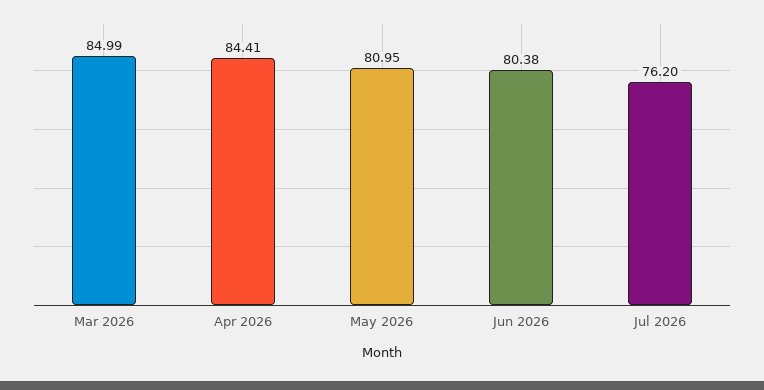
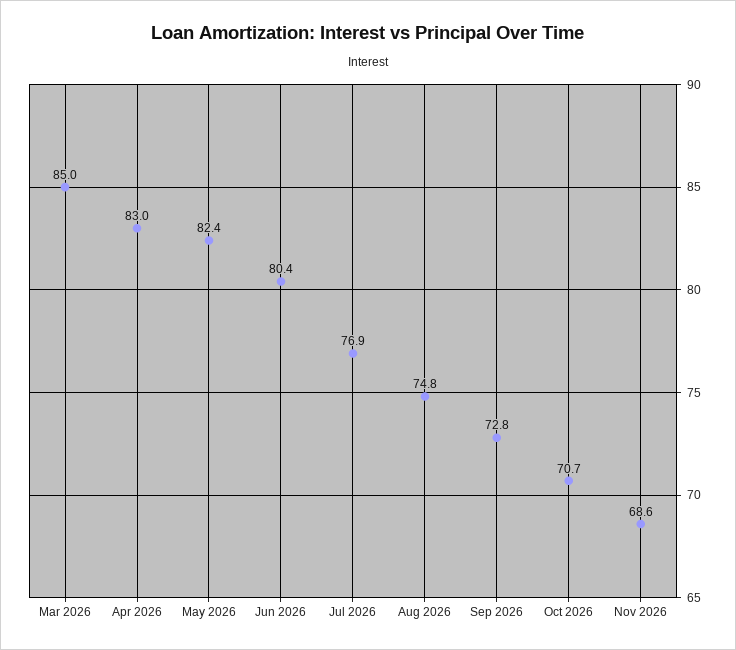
Apr 2026: 84.41 -> 83
May 2026: 80.95 -> 82.4
Jul 2026: 76.2 -> 76.9
Aug 2026: none -> 74.8
Sep 2026: none -> 72.8
Oct 2026: none -> 70.7
Nov 2026: none -> 68.6

